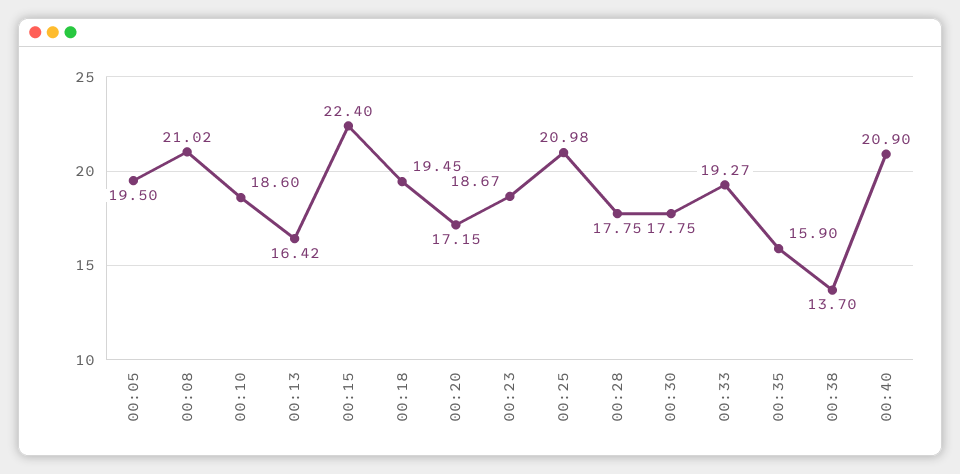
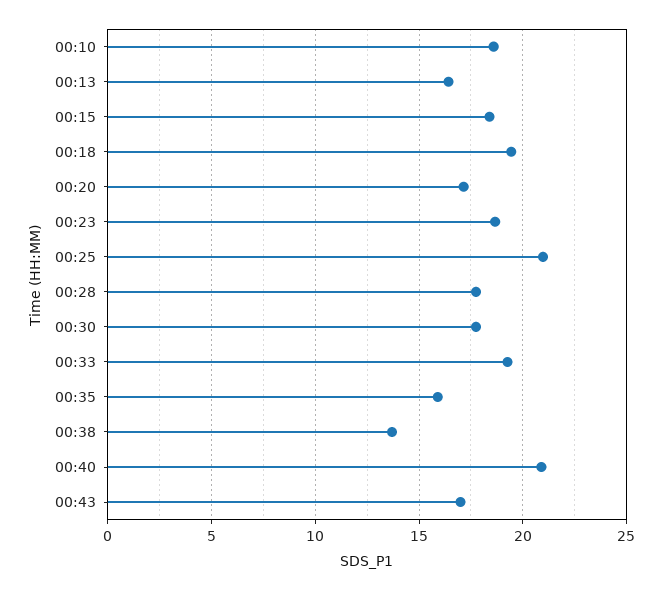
00:05: 19.5 -> none
00:08: 21.02 -> none
00:15: 22.4 -> 18.5
00:43: none -> 17

